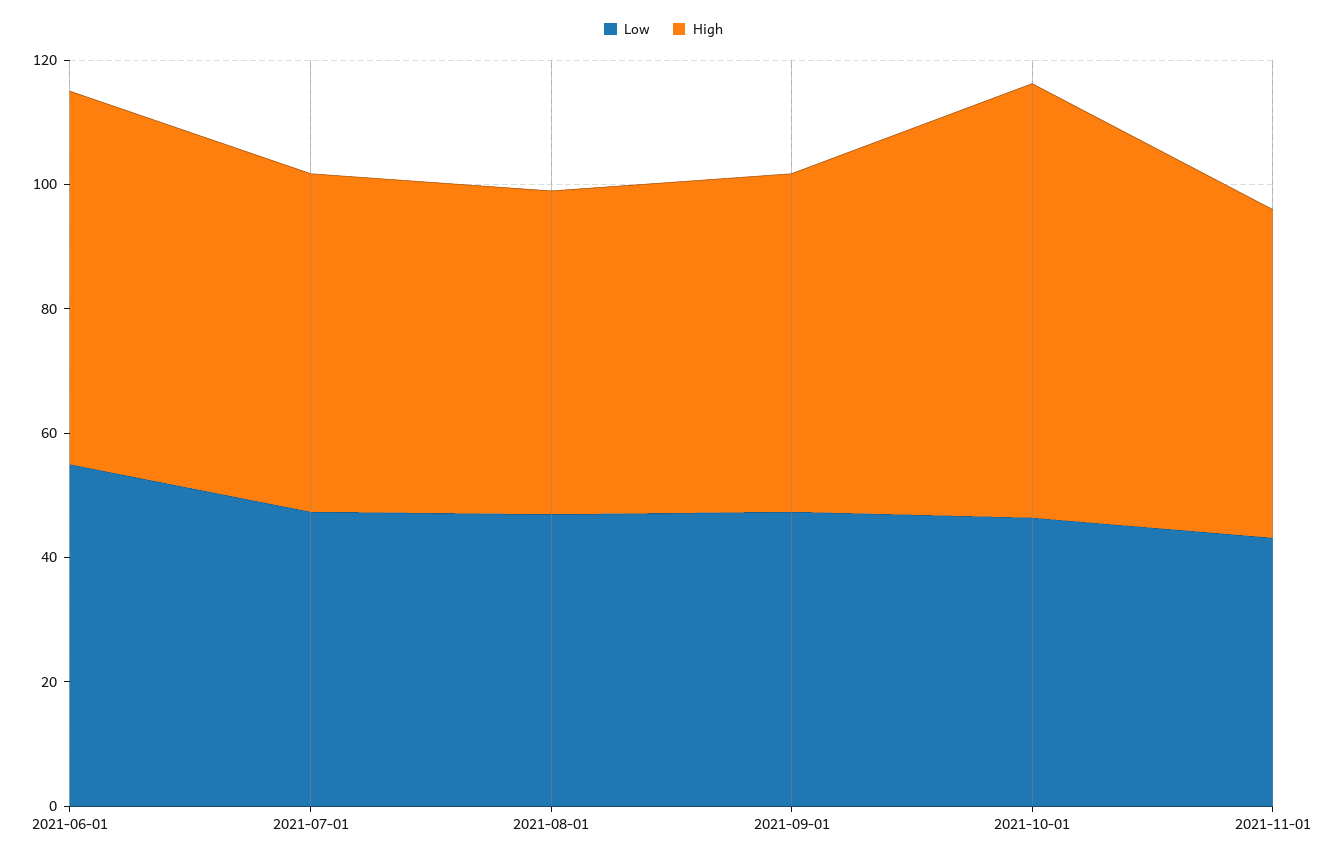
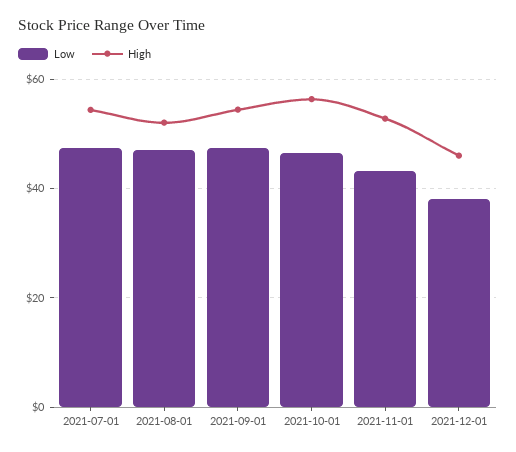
Low, 2021-06-01: 55 -> none
High, 2021-06-01: 60 -> none
High, 2021-10-01: 70 -> 56
Low, 2021-12-01: none -> 38
High, 2021-12-01: none -> 46

